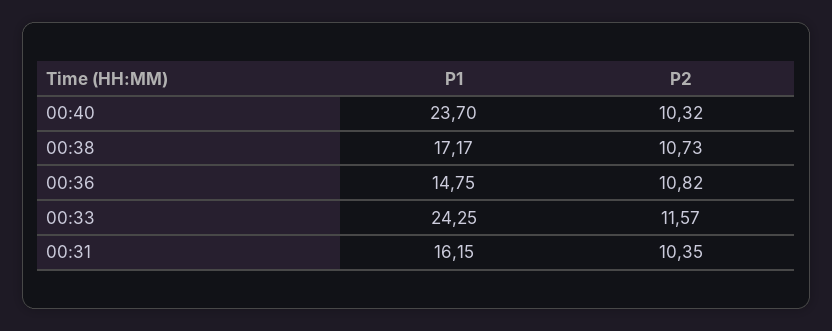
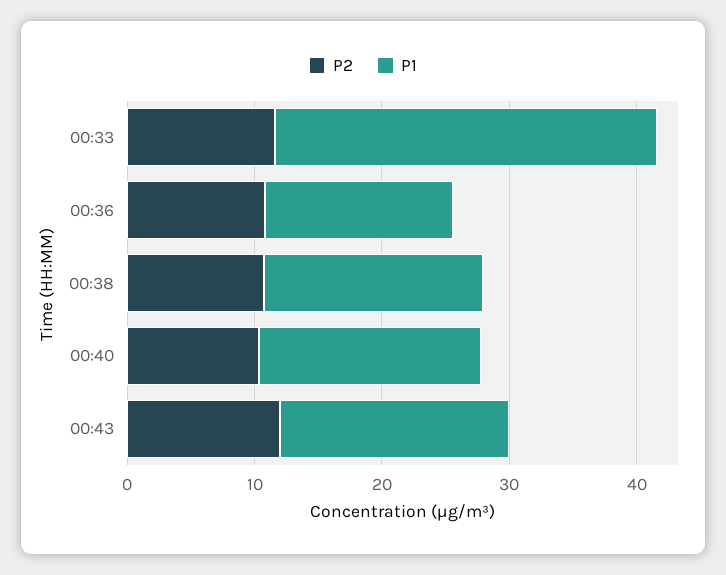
P1, 00:40: 23.7 -> 18
P1, 00:33: 24.25 -> 30
P1, 00:31: 16.15 -> none
P2, 00:31: 10.35 -> none
P2, 00:43: none -> 12
P1, 00:43: none -> 18

